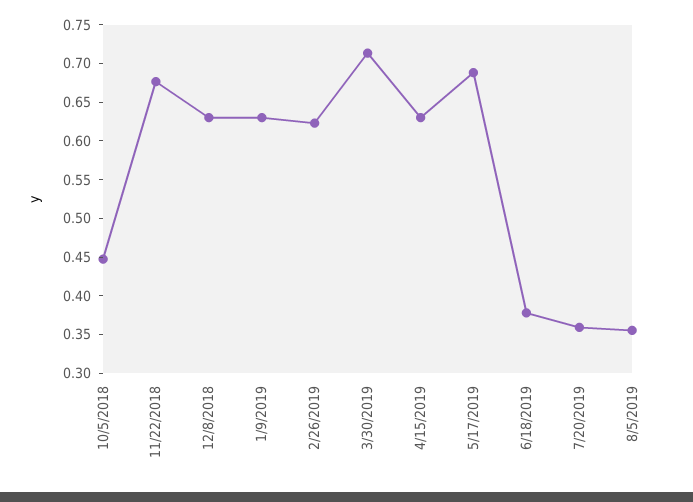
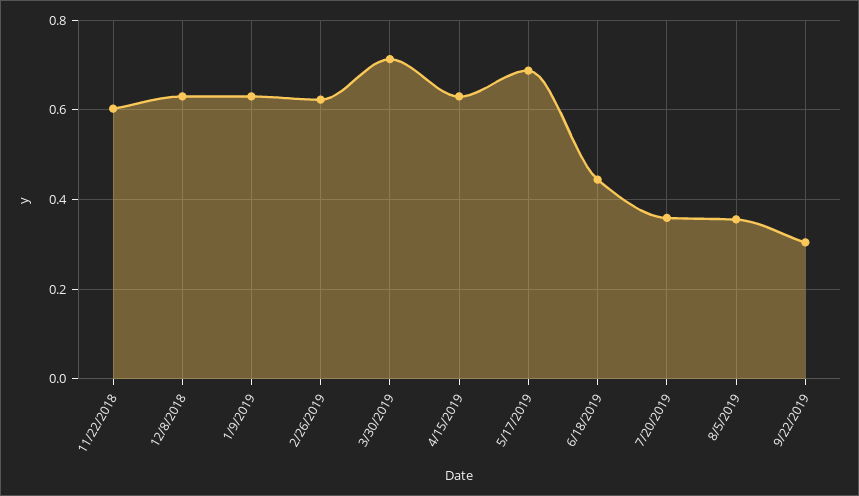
10/5/2018: 0.45 -> none
11/22/2018: 0.675 -> 0.6
6/18/2019: 0.375 -> 0.44
9/22/2019: none -> 0.3

